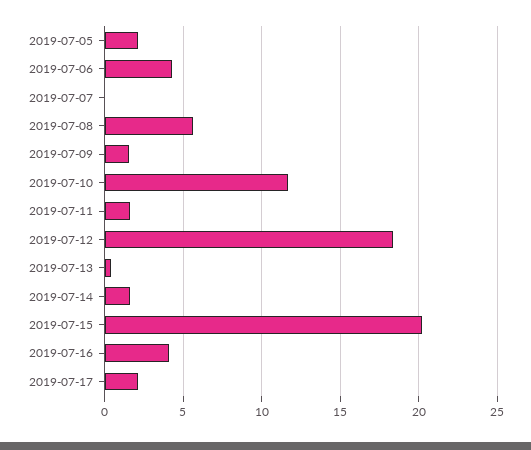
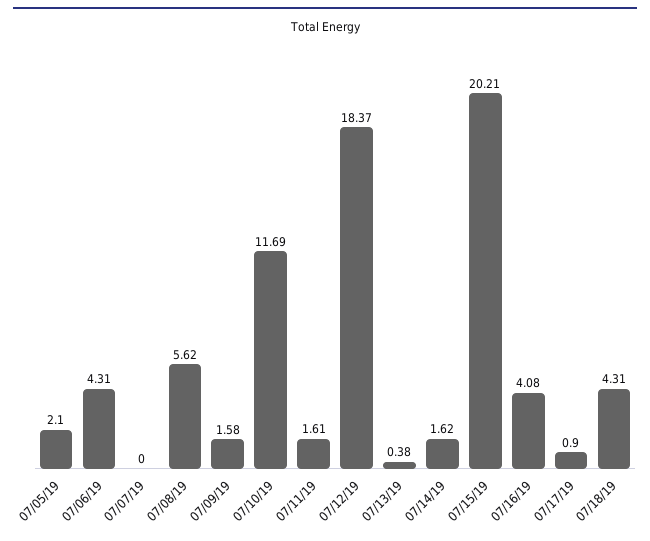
2019-07-17: 2 -> 0.9
07/18/19: none -> 4.31

